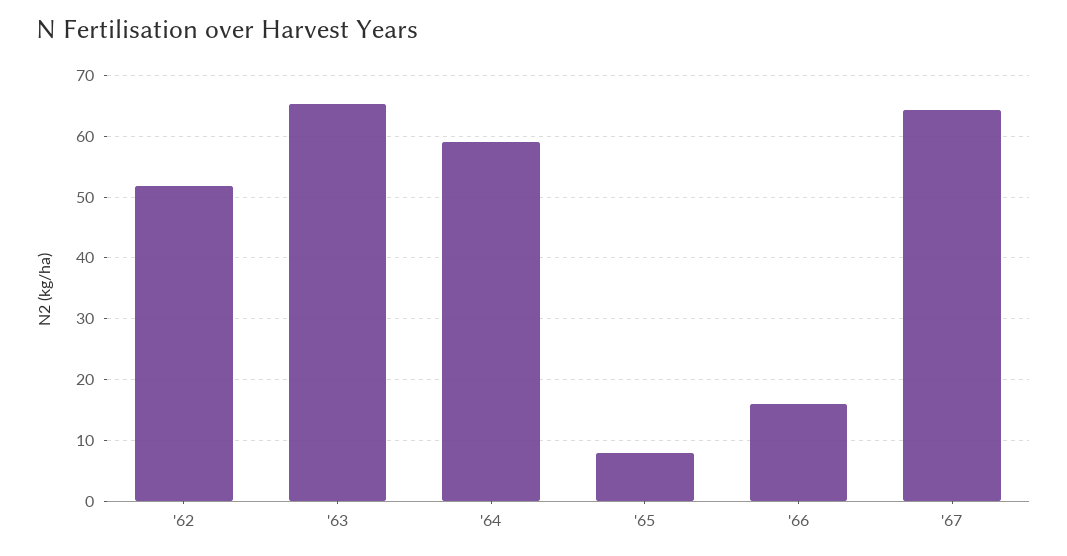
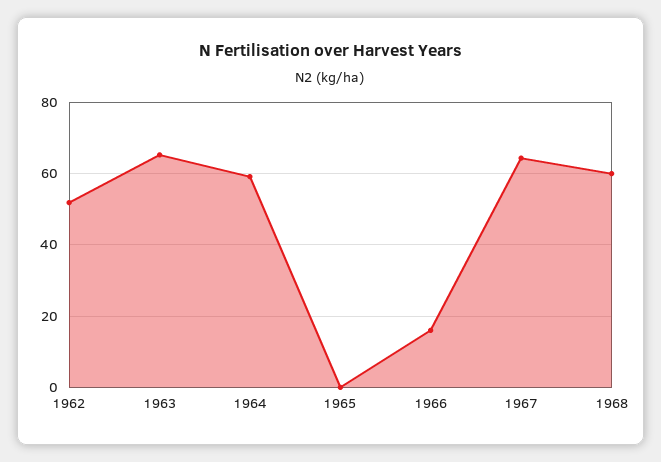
'65: 8 -> 0
1968: none -> 60

